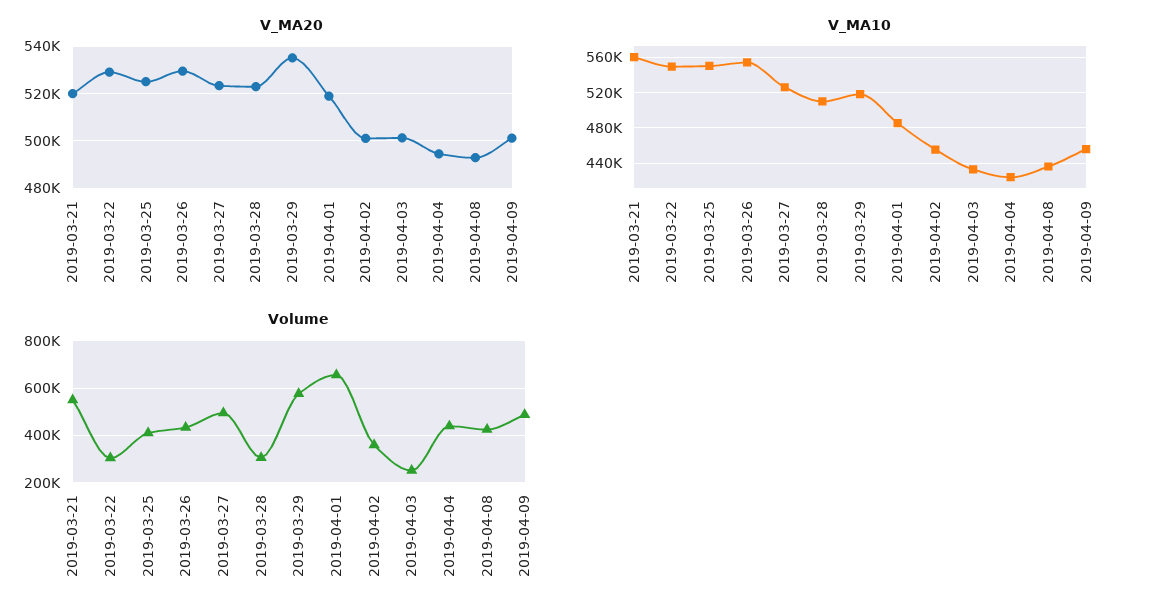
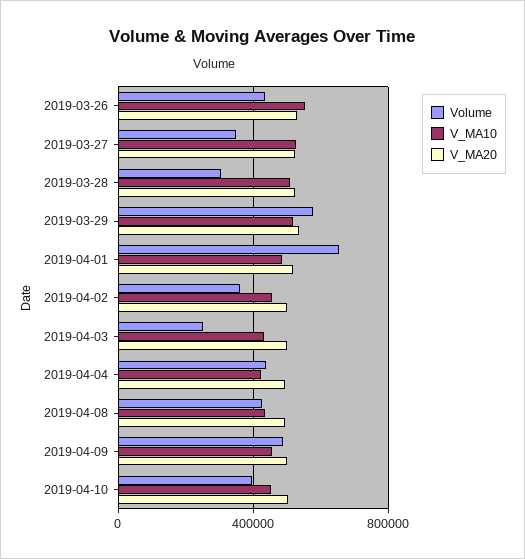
V_MA20, 2019-03-21: 520000 -> none
V_MA20, 2019-03-22: 530000 -> none
V_MA20, 2019-03-25: 525000 -> none
V_MA10, 2019-03-21: 560000 -> none
V_MA10, 2019-03-22: 550000 -> none
V_MA10, 2019-03-25: 550000 -> none
Volume, 2019-03-21: 550000 -> none
Volume, 2019-03-22: 300000 -> none
Volume, 2019-03-25: 400000 -> none
Volume, 2019-03-27: 500000 -> 350000
Volume, 2019-04-10: none -> 400000
V_MA10, 2019-04-10: none -> 450000
V_MA20, 2019-04-10: none -> 500000

